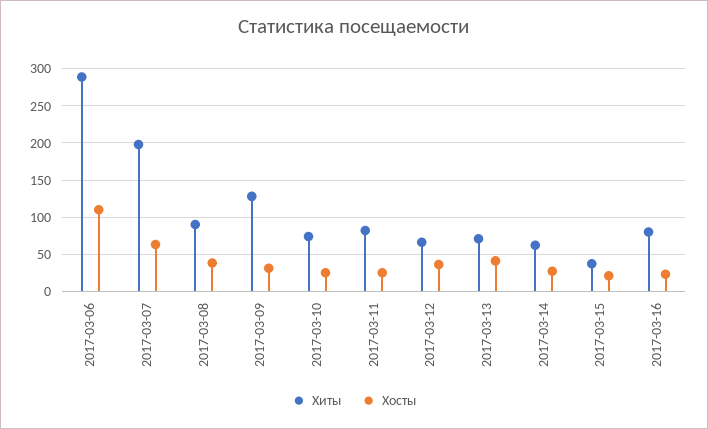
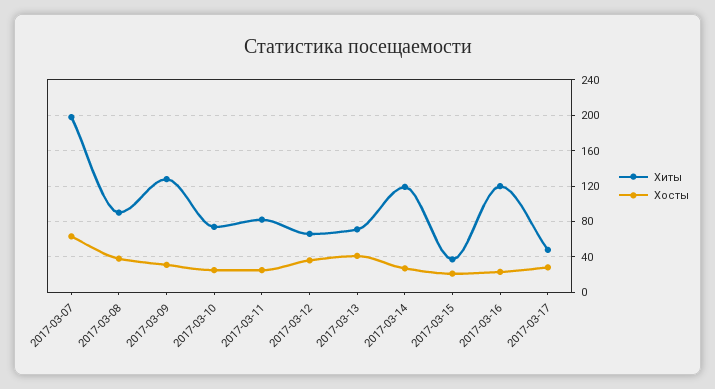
Хиты, 2017-03-06: 290 -> none
Хосты, 2017-03-06: 110 -> none
Хиты, 2017-03-14: 60 -> 120
Хиты, 2017-03-16: 80 -> 120
Хиты, 2017-03-17: none -> 50
Хосты, 2017-03-17: none -> 30

